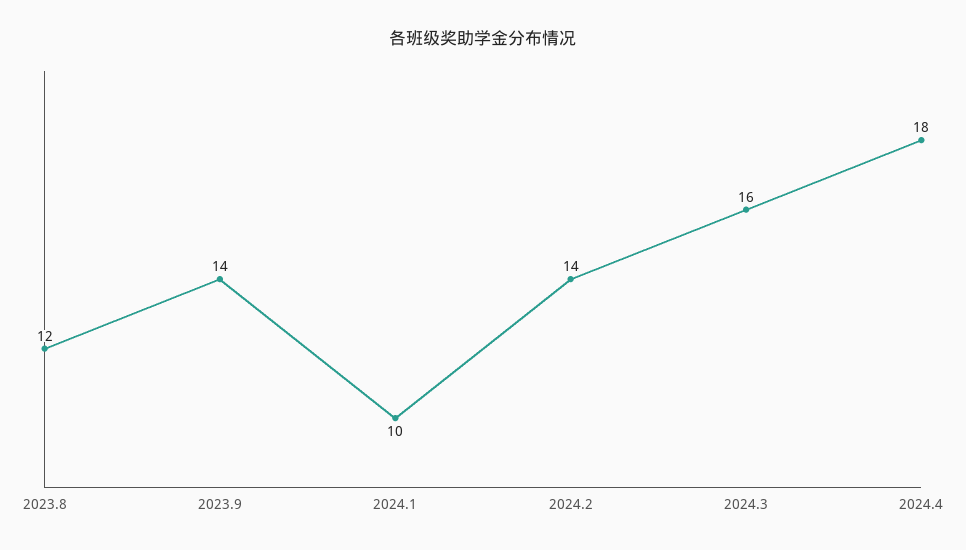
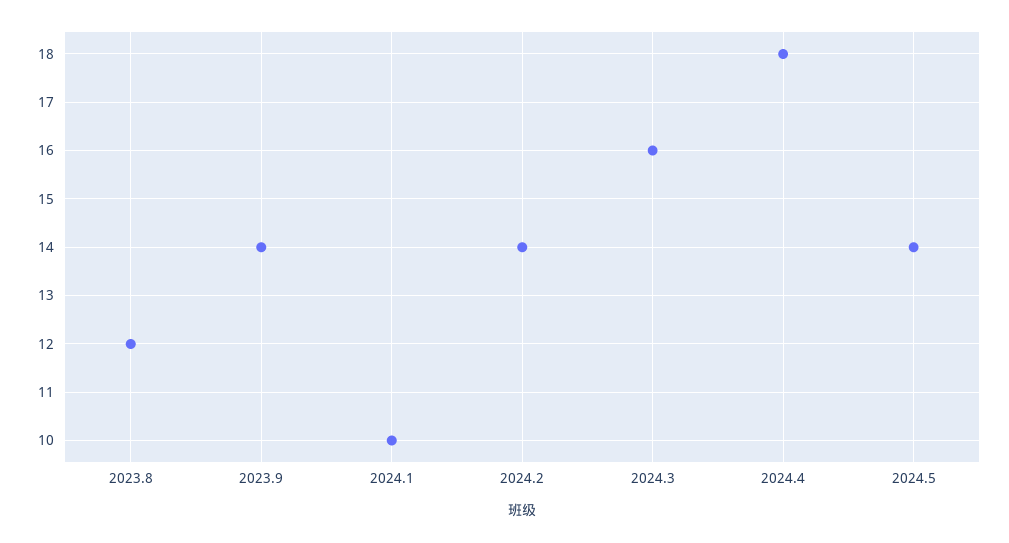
2024.5: none -> 14

